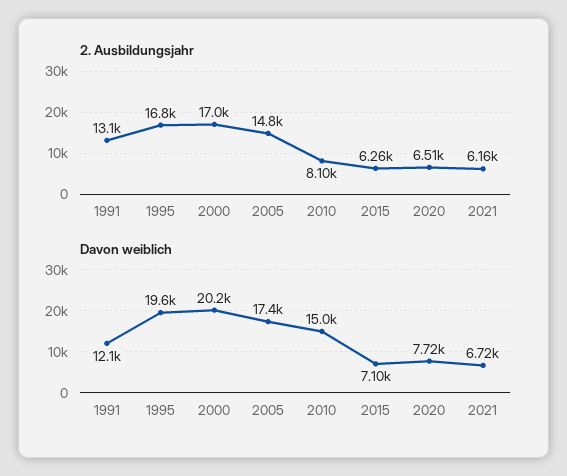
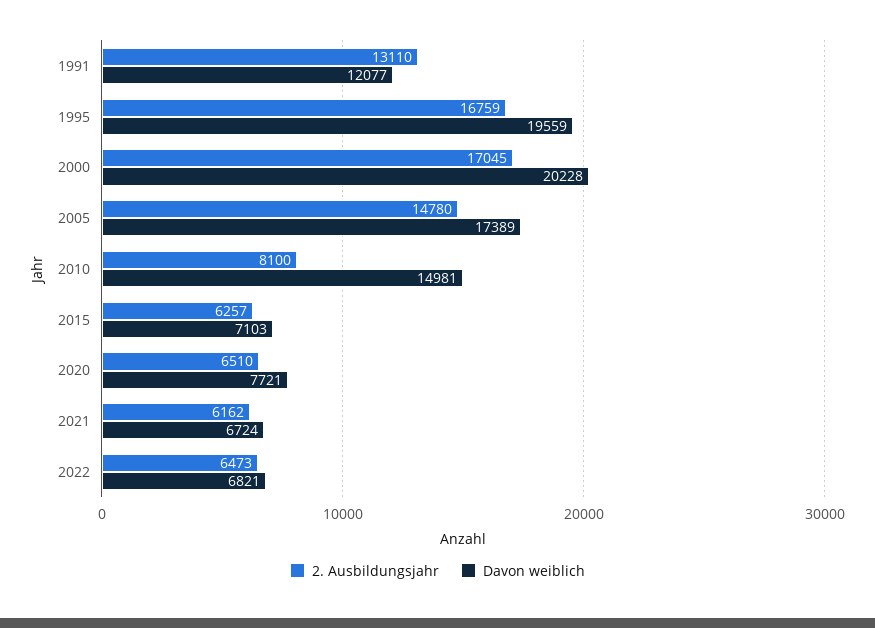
2. Ausbildungsjahr, 2022: none -> 6473
Davon weiblich, 2022: none -> 6821

